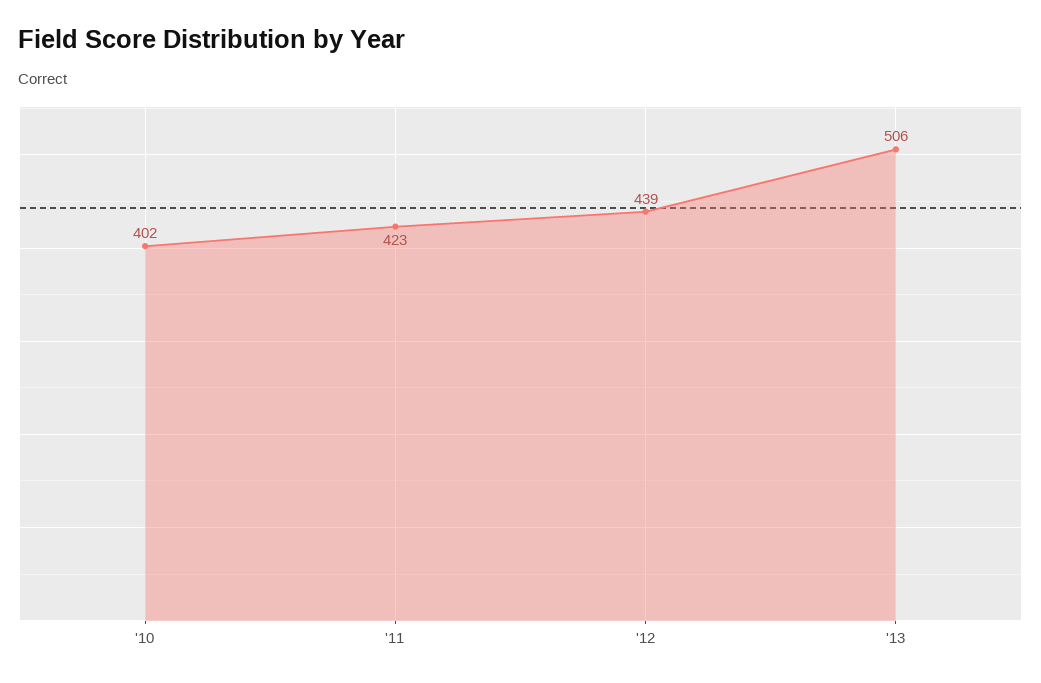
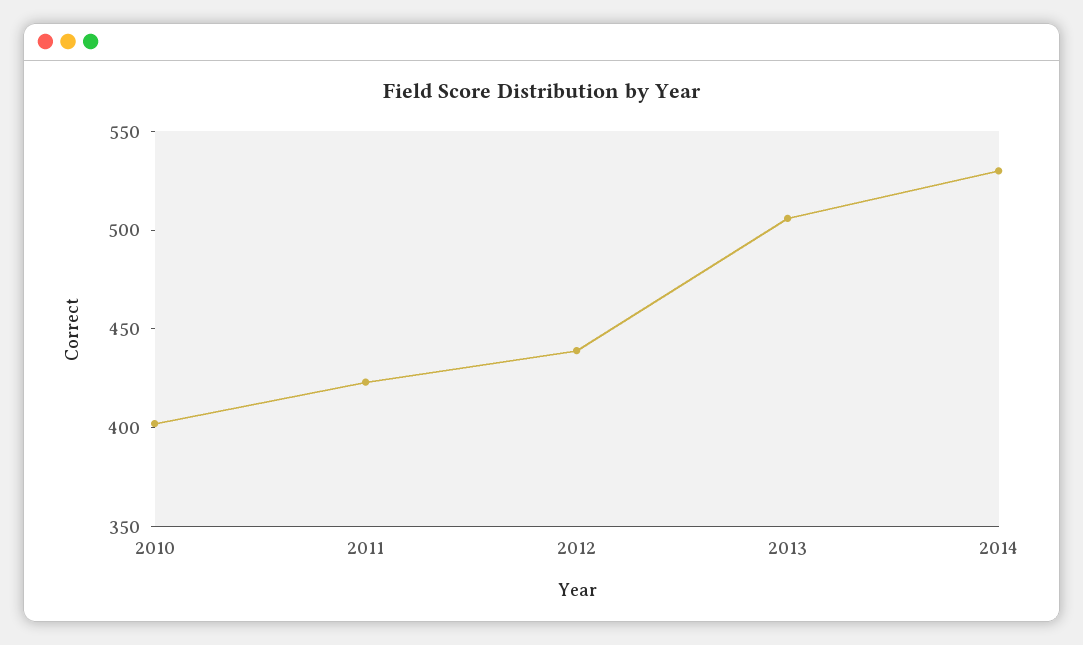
2014: none -> 530

